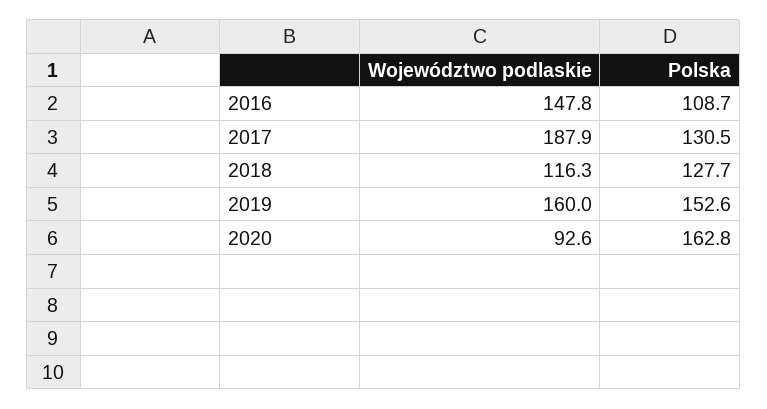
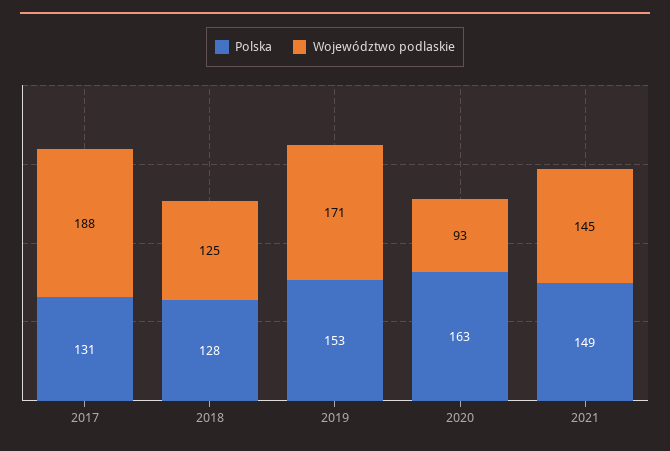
Województwo podlaskie, 2016: 147.8 -> none
Polska, 2016: 108.7 -> none
Województwo podlaskie, 2018: 116.3 -> 125
Województwo podlaskie, 2019: 160 -> 171
Polska, 2021: none -> 149
Województwo podlaskie, 2021: none -> 145

